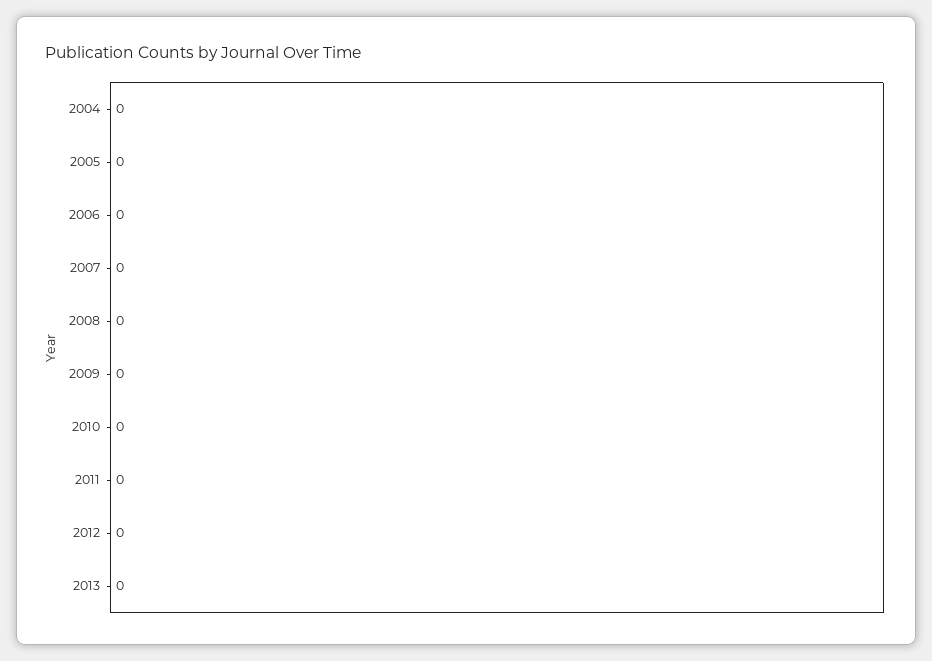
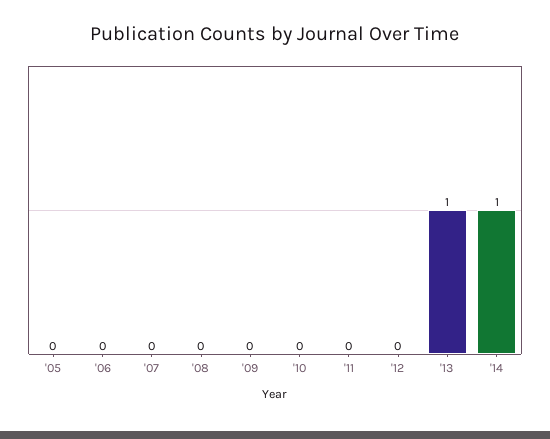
2004: 0 -> none
2013: 0 -> 1
'14: none -> 1

